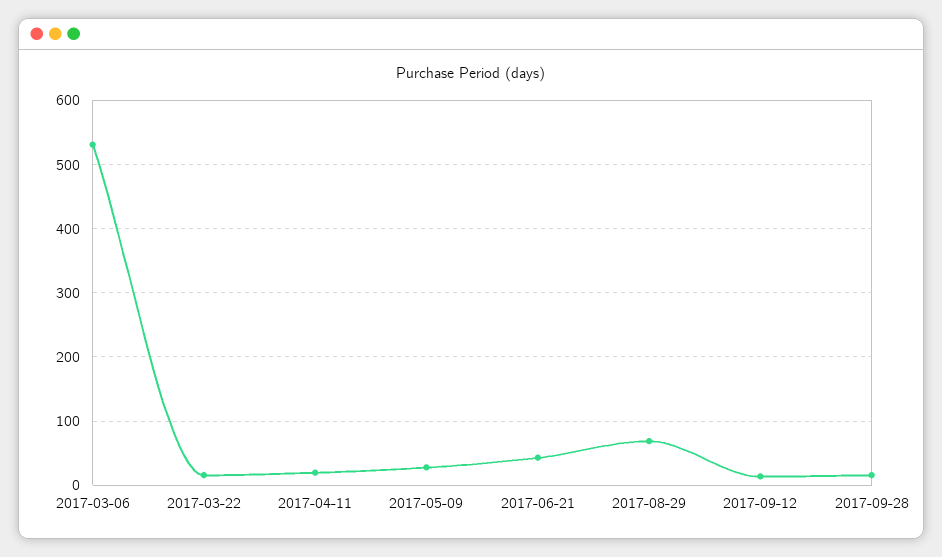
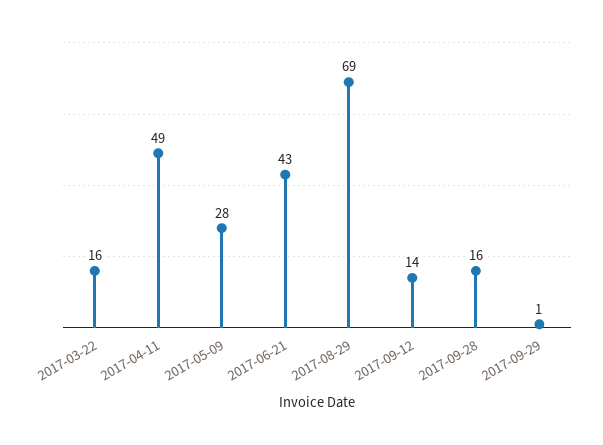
2017-03-06: 530 -> none
2017-04-11: 20 -> 49
2017-09-29: none -> 1

